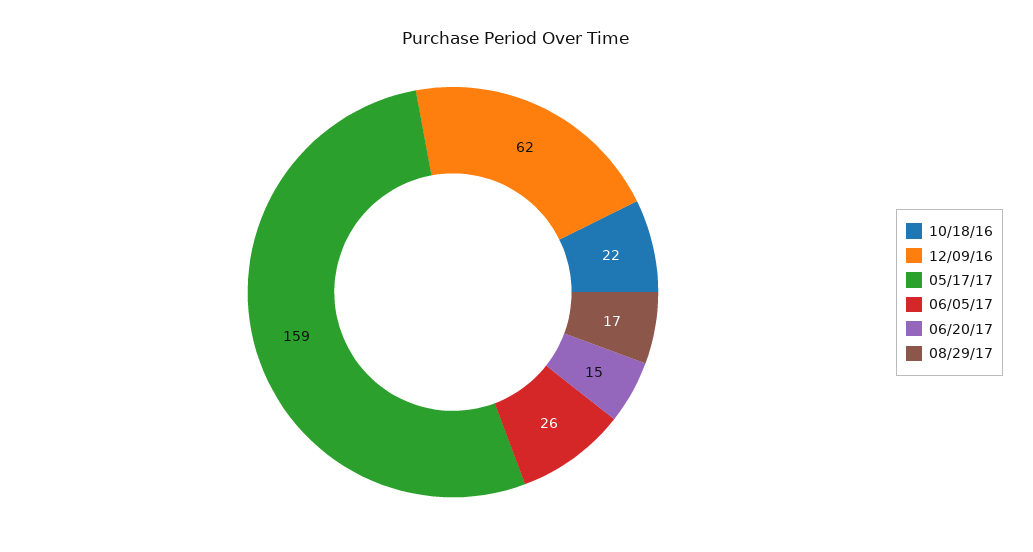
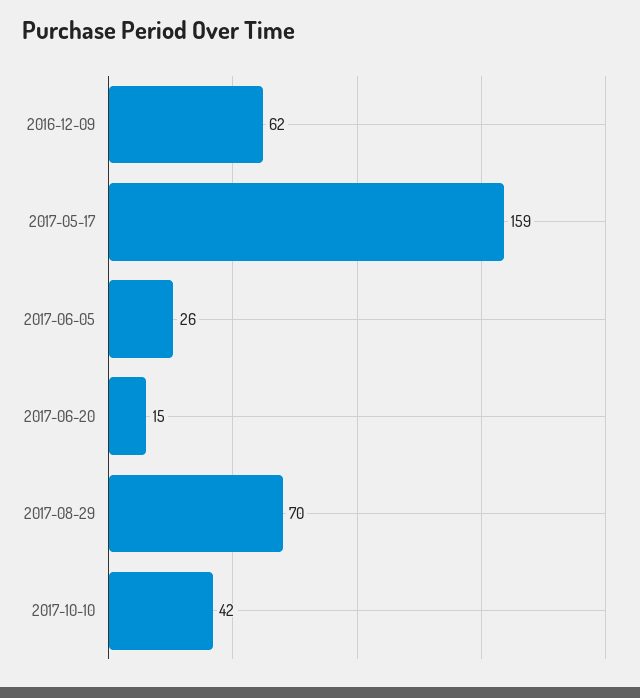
10/18/16: 22 -> none
08/29/17: 17 -> 70
2017-10-10: none -> 42

